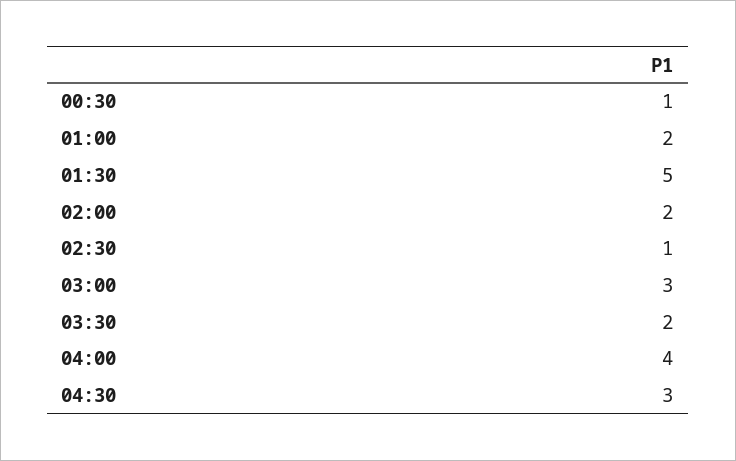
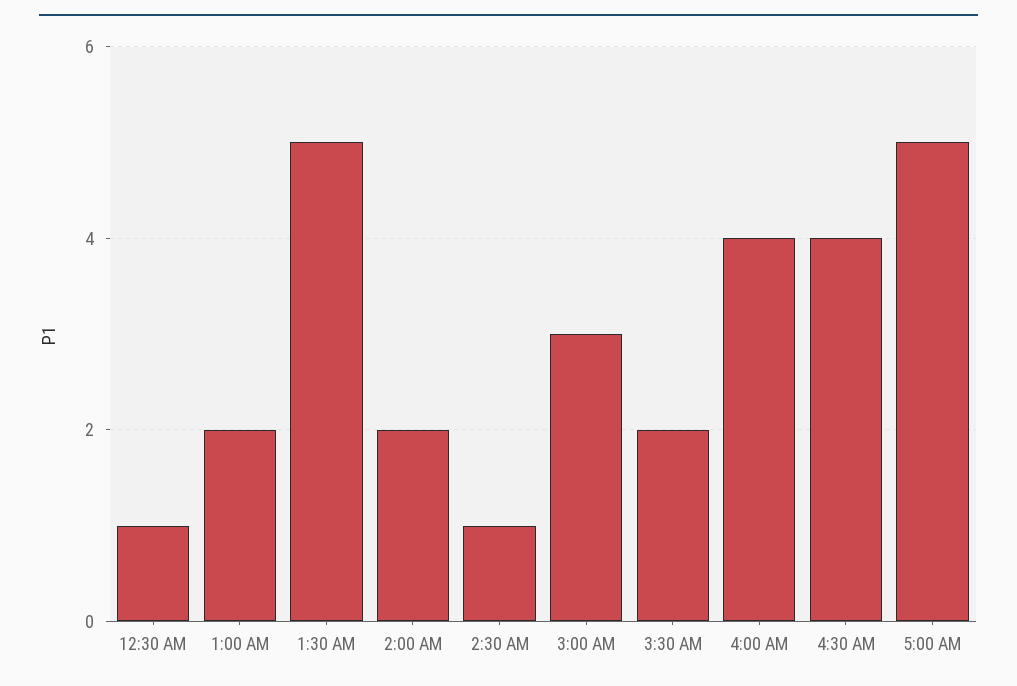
04:30: 3 -> 4
5:00 AM: none -> 5

